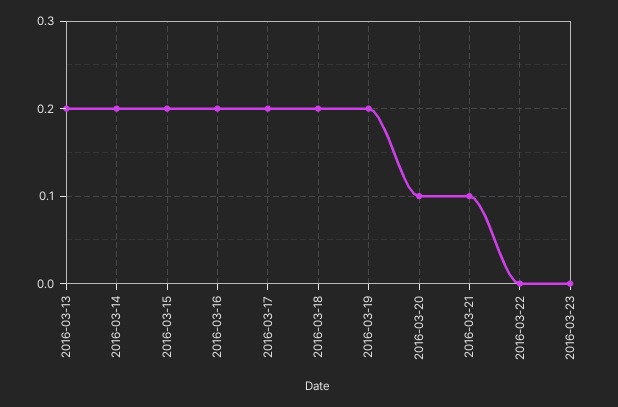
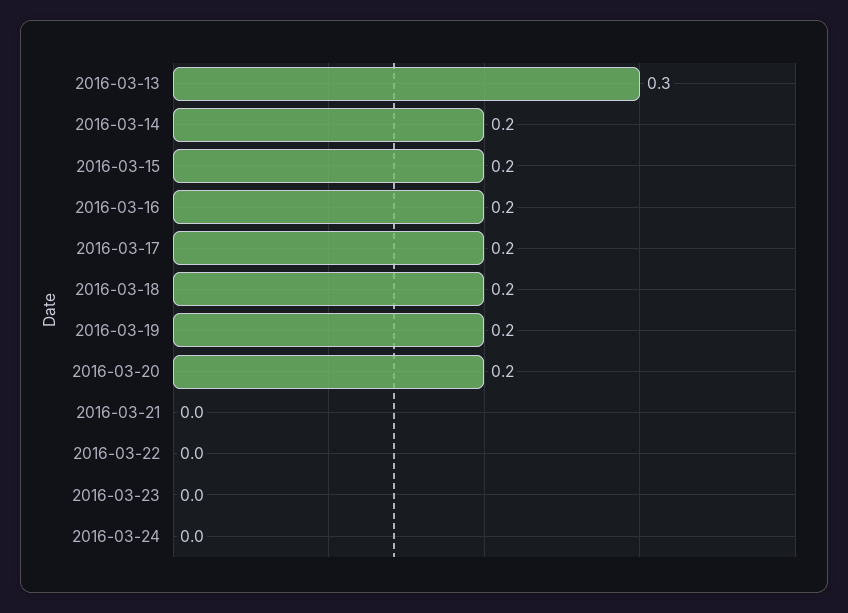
2016-03-13: 0.2 -> 0.3
2016-03-20: 0.1 -> 0.2
2016-03-21: 0.1 -> 0
2016-03-24: none -> 0

